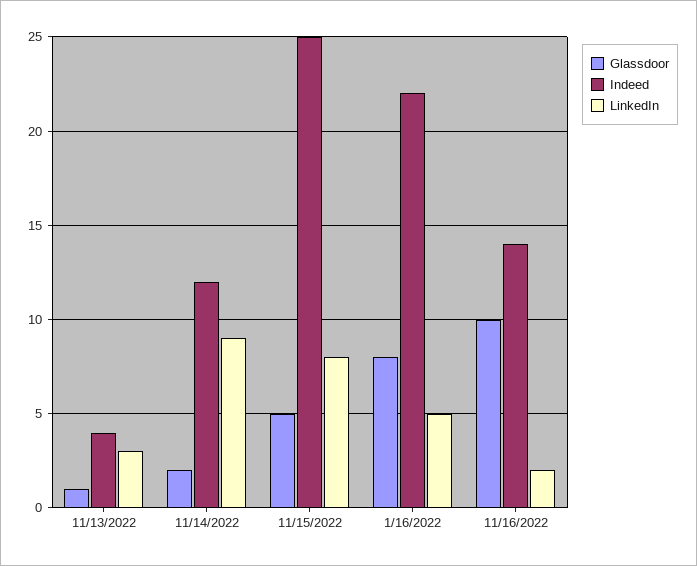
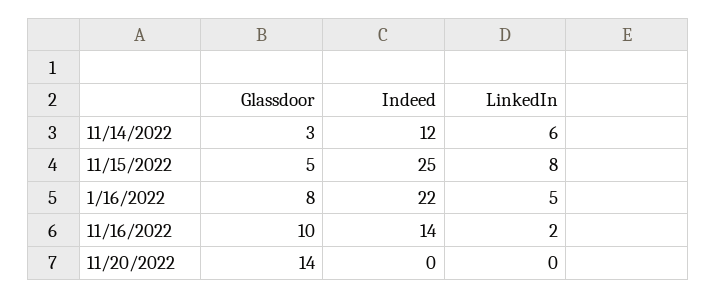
Glassdoor, 11/13/2022: 1 -> none
Indeed, 11/13/2022: 4 -> none
LinkedIn, 11/13/2022: 3 -> none
Glassdoor, 11/14/2022: 2 -> 3
LinkedIn, 11/14/2022: 9 -> 6
Glassdoor, 11/20/2022: none -> 14
Indeed, 11/20/2022: none -> 0
LinkedIn, 11/20/2022: none -> 0

